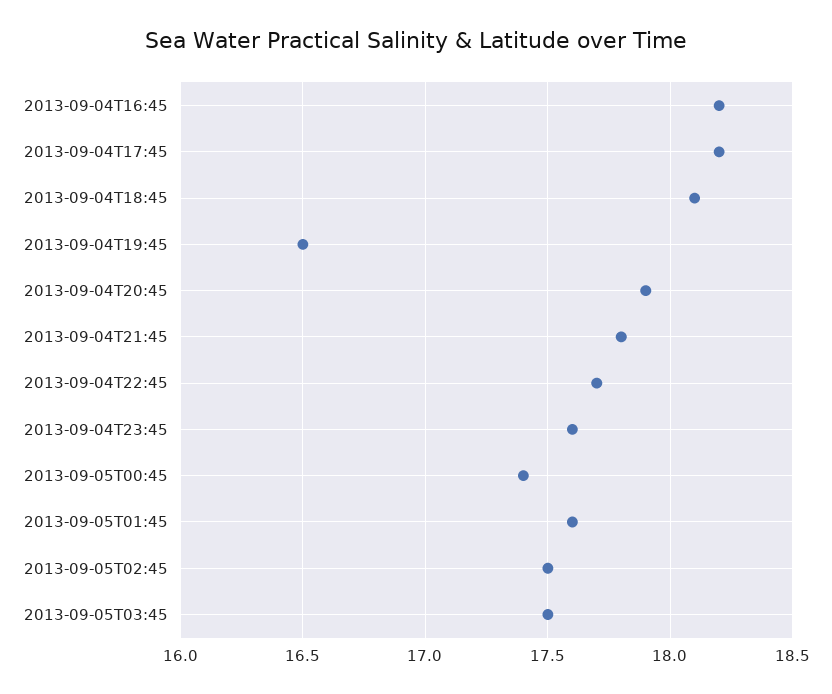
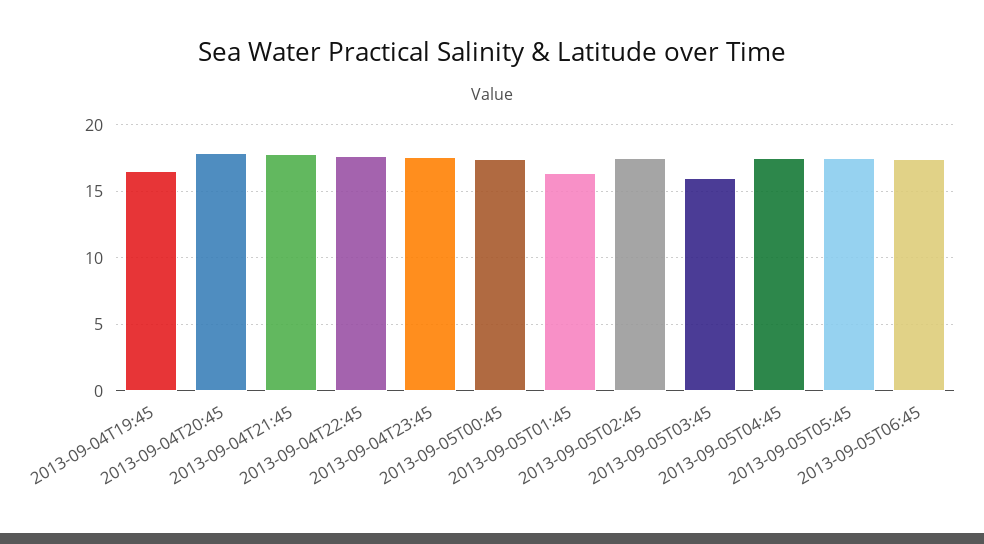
2013-09-04T16:45: 18.2 -> none
2013-09-04T17:45: 18.2 -> none
2013-09-04T18:45: 18.1 -> none
2013-09-05T01:45: 17.6 -> 16.5
2013-09-05T03:45: 17.5 -> 16
2013-09-05T04:45: none -> 17.5
2013-09-05T05:45: none -> 17.5
2013-09-05T06:45: none -> 17.5

